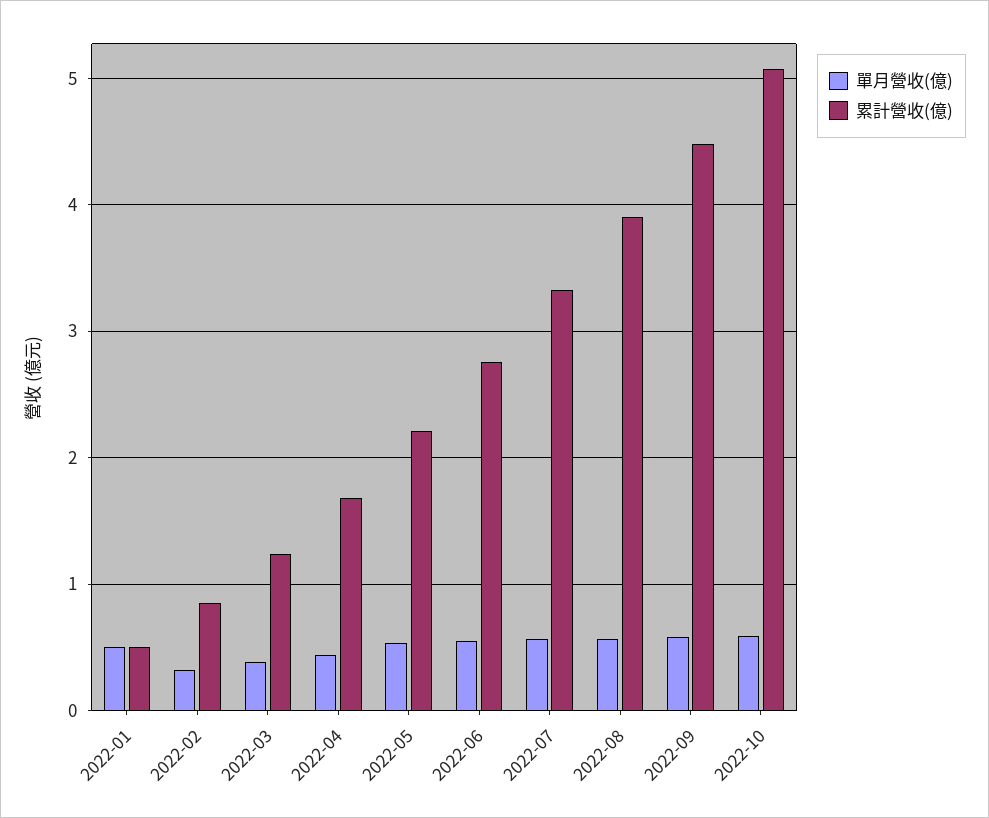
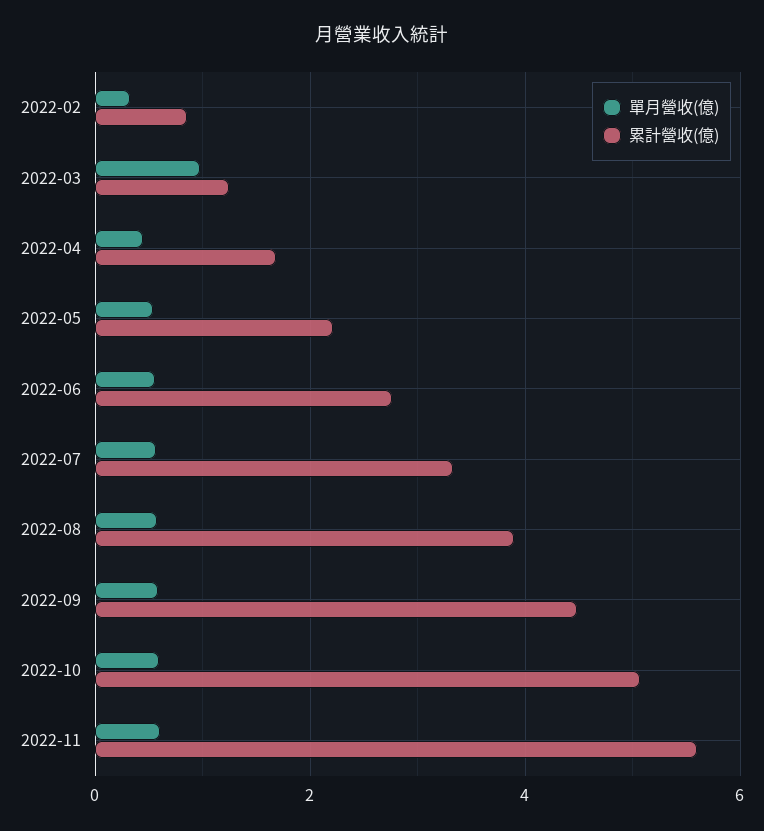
單月營收(億), 2022-01: 0.5 -> none
累計營收(億), 2022-01: 0.5 -> none
單月營收(億), 2022-03: 0.4 -> 1
單月營收(億), 2022-11: none -> 0.6
累計營收(億), 2022-11: none -> 5.6

